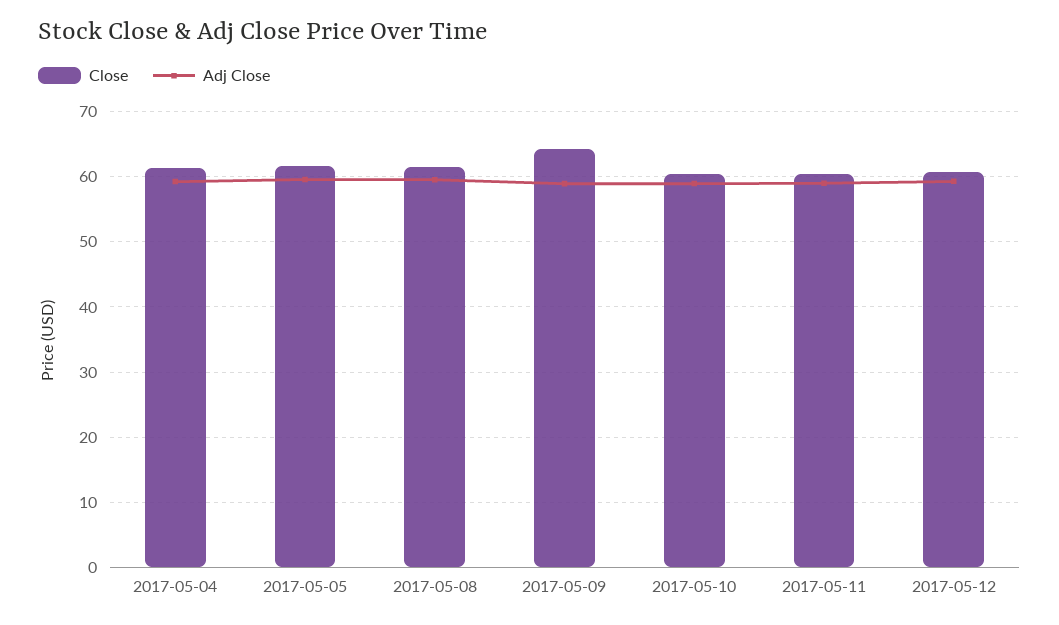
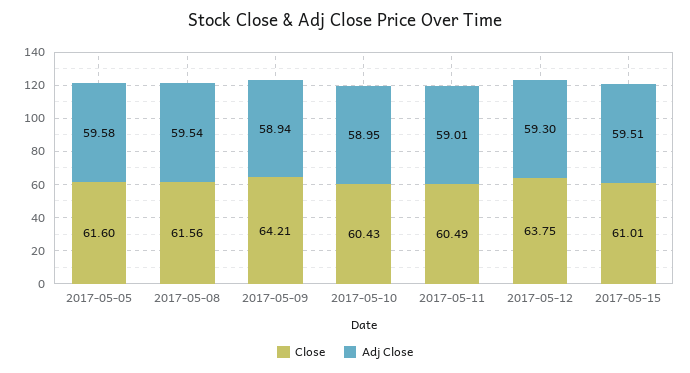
Close, 2017-05-04: 61 -> none
Adj Close, 2017-05-04: 59 -> none
Close, 2017-05-12: 61 -> 63.75
Close, 2017-05-15: none -> 61.01
Adj Close, 2017-05-15: none -> 59.51

